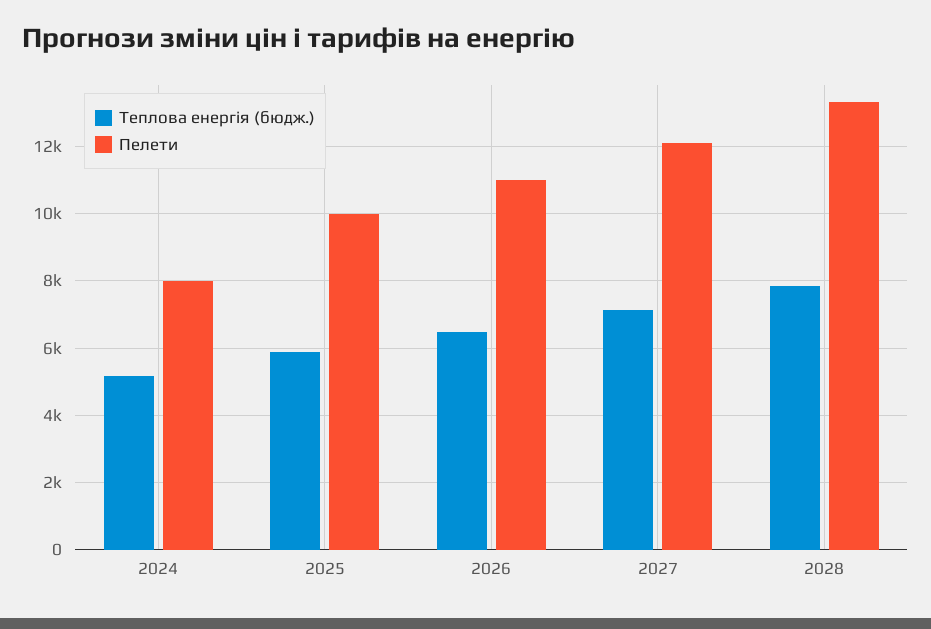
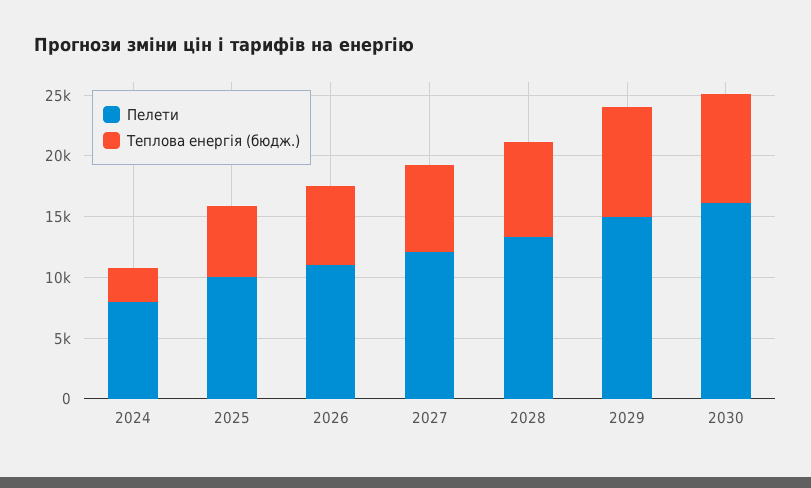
Теплова енергія (бюдж.), 2024: 5200 -> 3000
Пелети, 2029: none -> 15000
Теплова енергія (бюдж.), 2029: none -> 9000
Пелети, 2030: none -> 16000
Теплова енергія (бюдж.), 2030: none -> 9000

